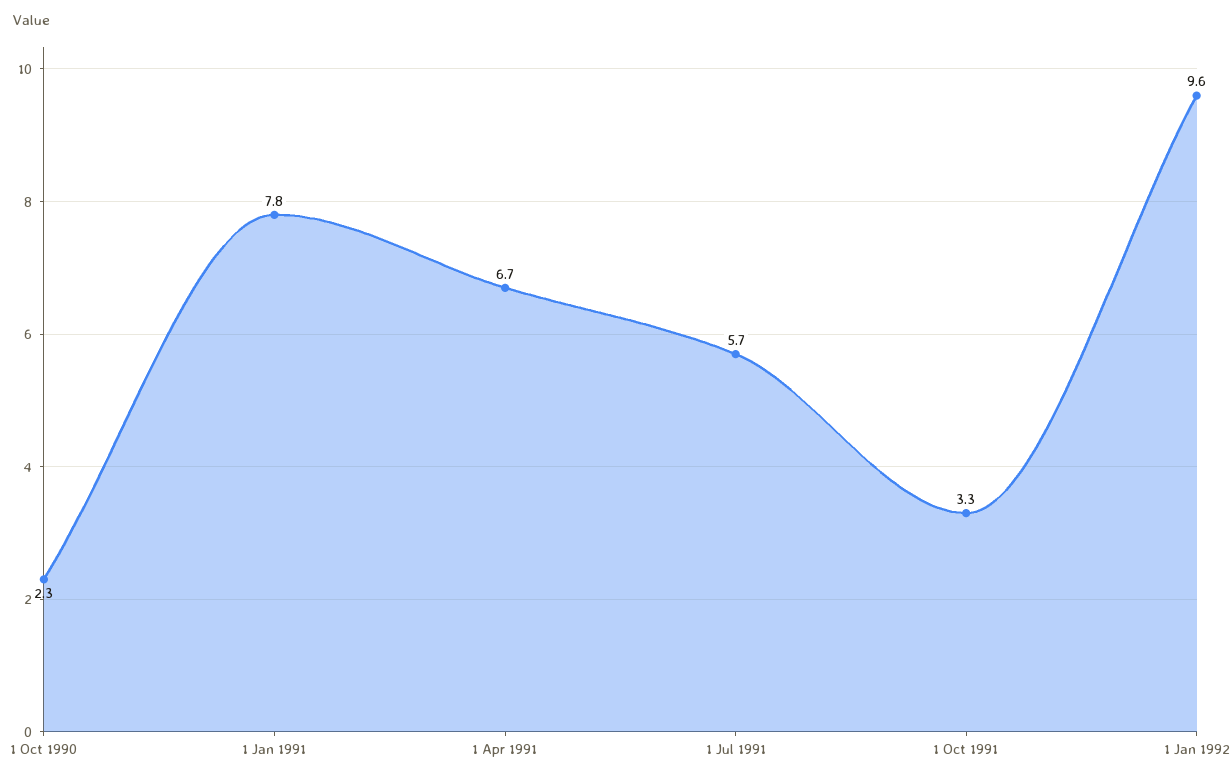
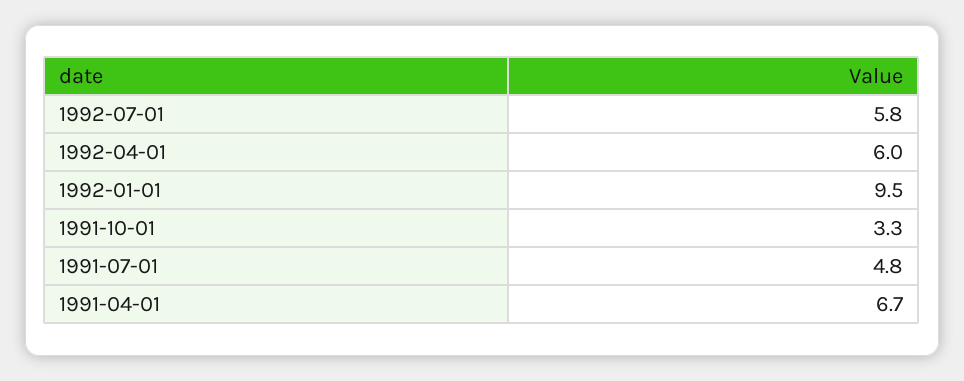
1 Oct 1990: 2.3 -> none
1 Jan 1991: 7.8 -> none
1 Jul 1991: 5.7 -> 4.8
1 Jan 1992: 9.6 -> 9.5
1992-07-01: none -> 5.8
1992-04-01: none -> 6

